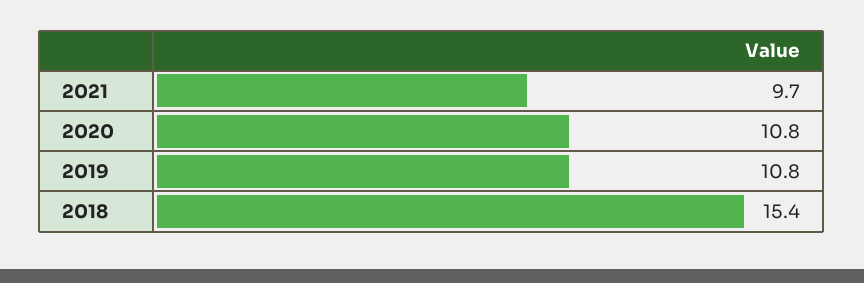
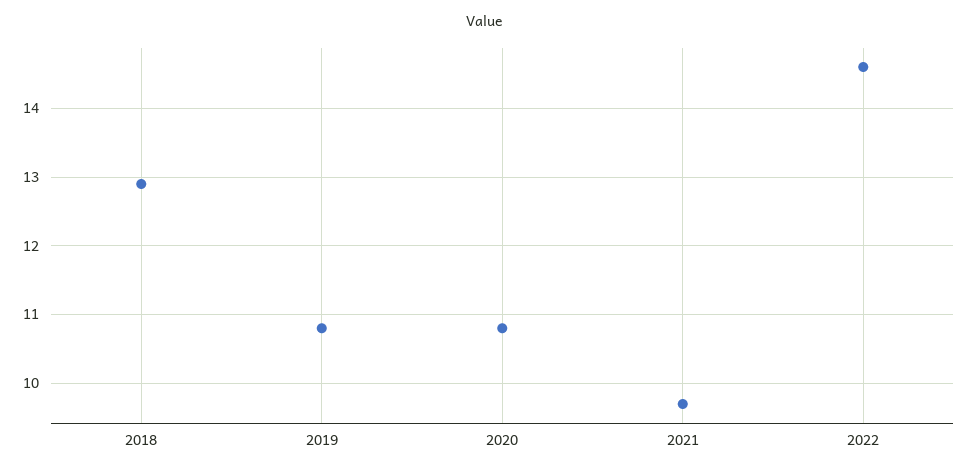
2018: 15.4 -> 12.9
2022: none -> 14.6

